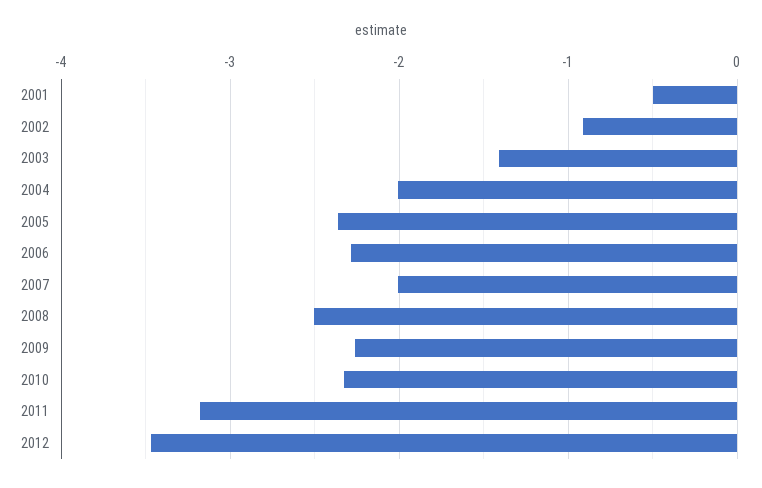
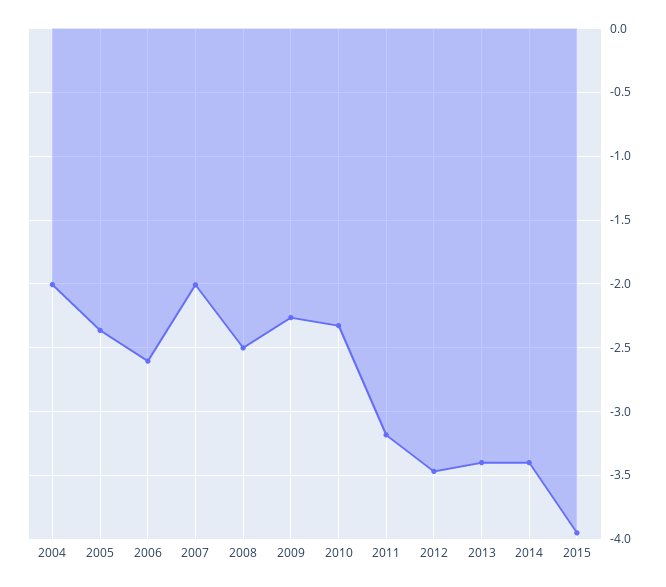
2001: -0.5 -> none
2002: -0.9 -> none
2003: -1.4 -> none
2006: -2.3 -> -2.6
2013: none -> -3.4
2014: none -> -3.4
2015: none -> -3.95

